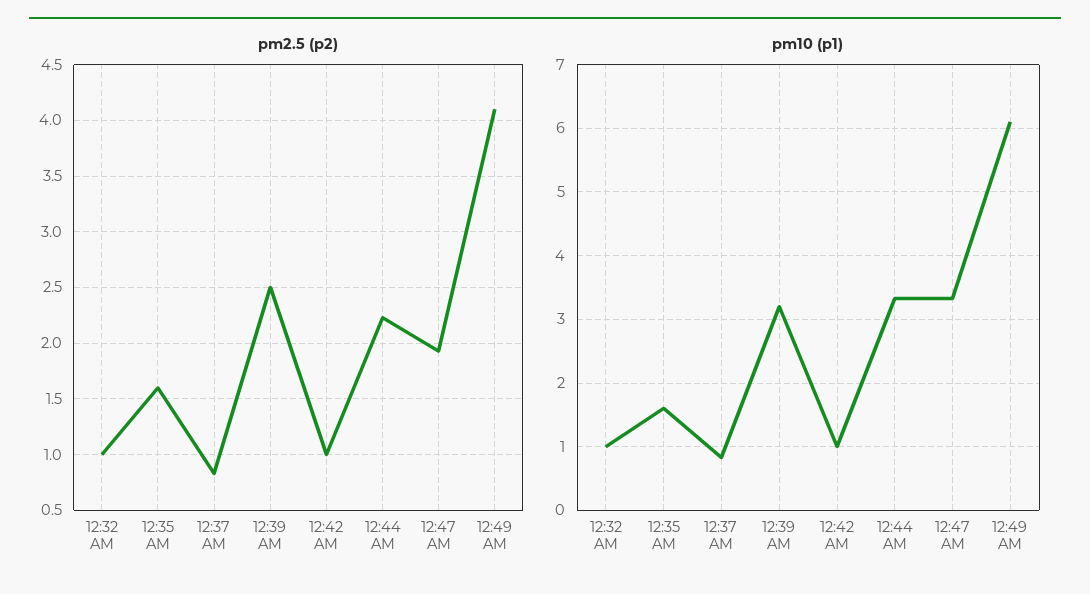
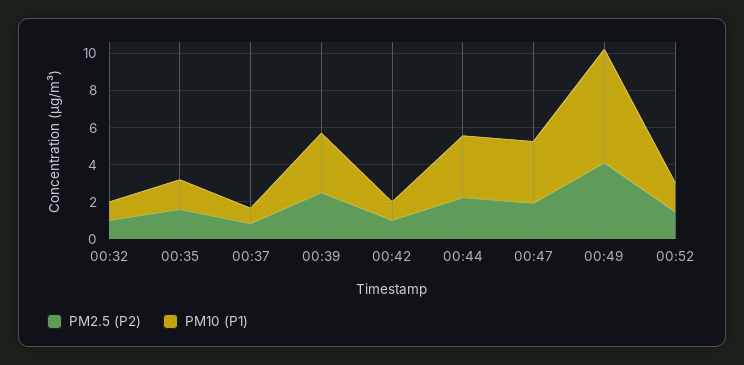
pm2.5 (p2), 00:52: none -> 1.5
pm10 (p1), 00:52: none -> 1.5

